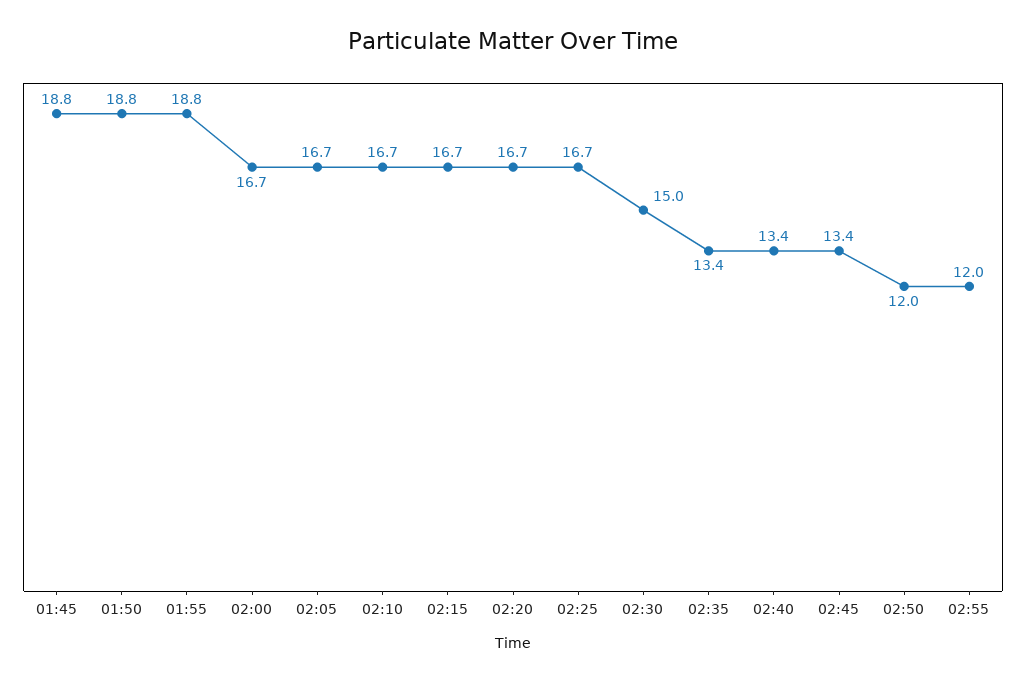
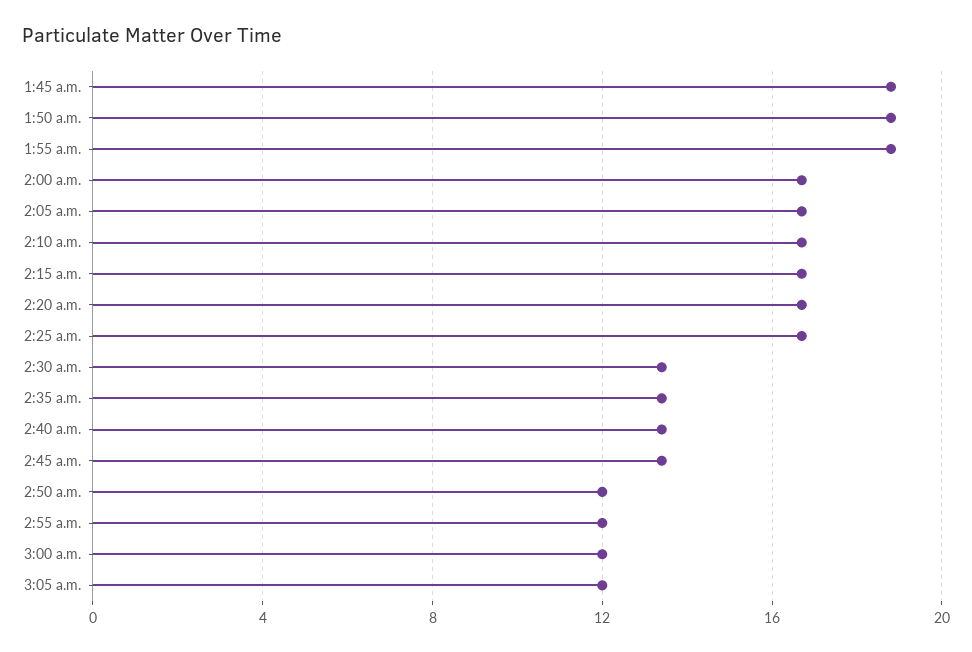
02:30: 15 -> 13.5
3:00 a.m.: none -> 12
3:05 a.m.: none -> 12

